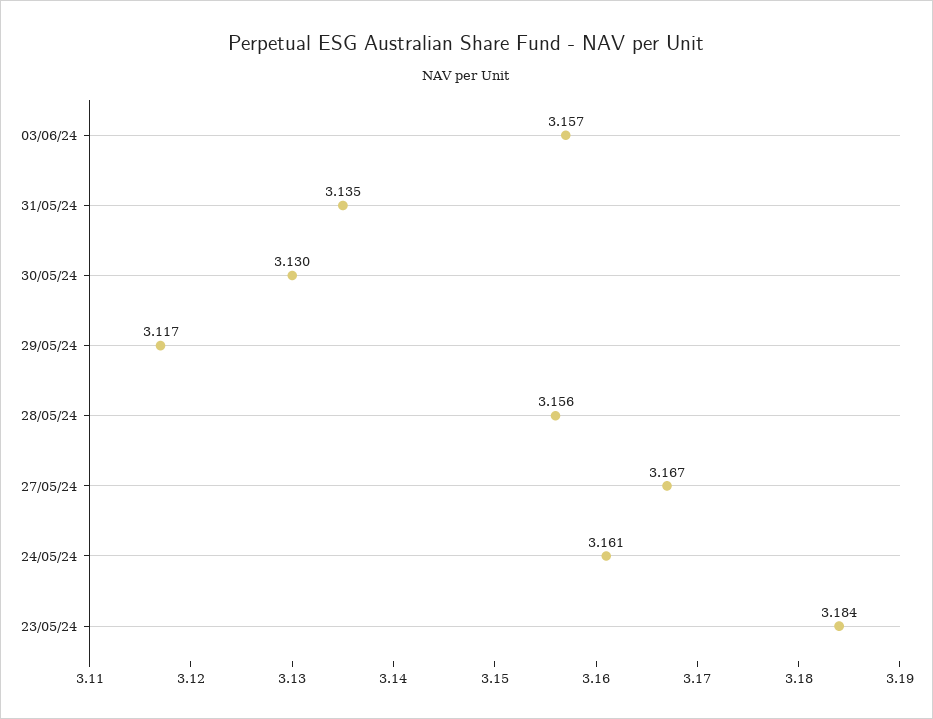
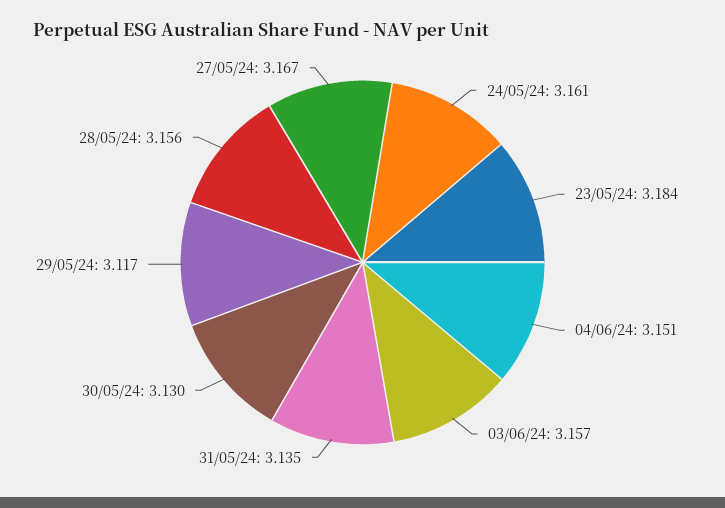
04/06/24: none -> 3.151

